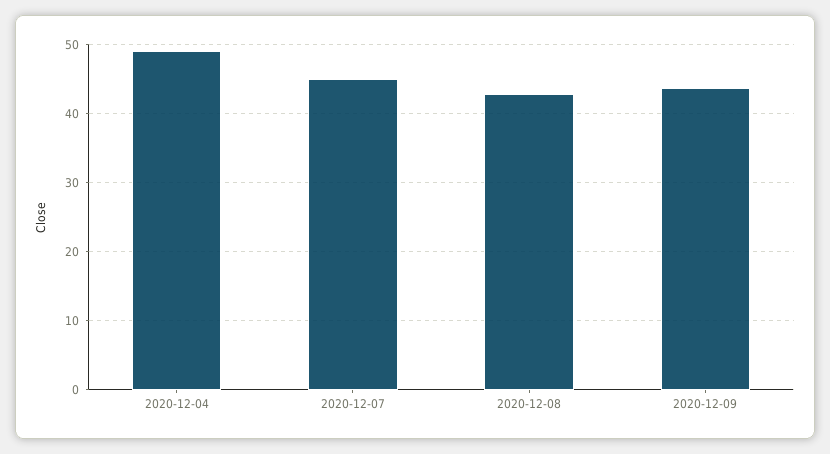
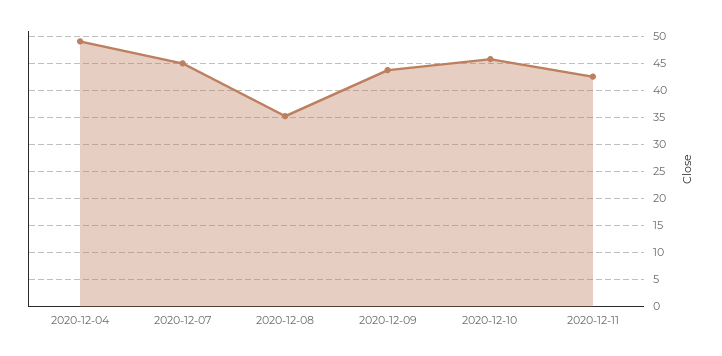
2020-12-08: 43 -> 35
2020-12-10: none -> 45
2020-12-11: none -> 42.5

